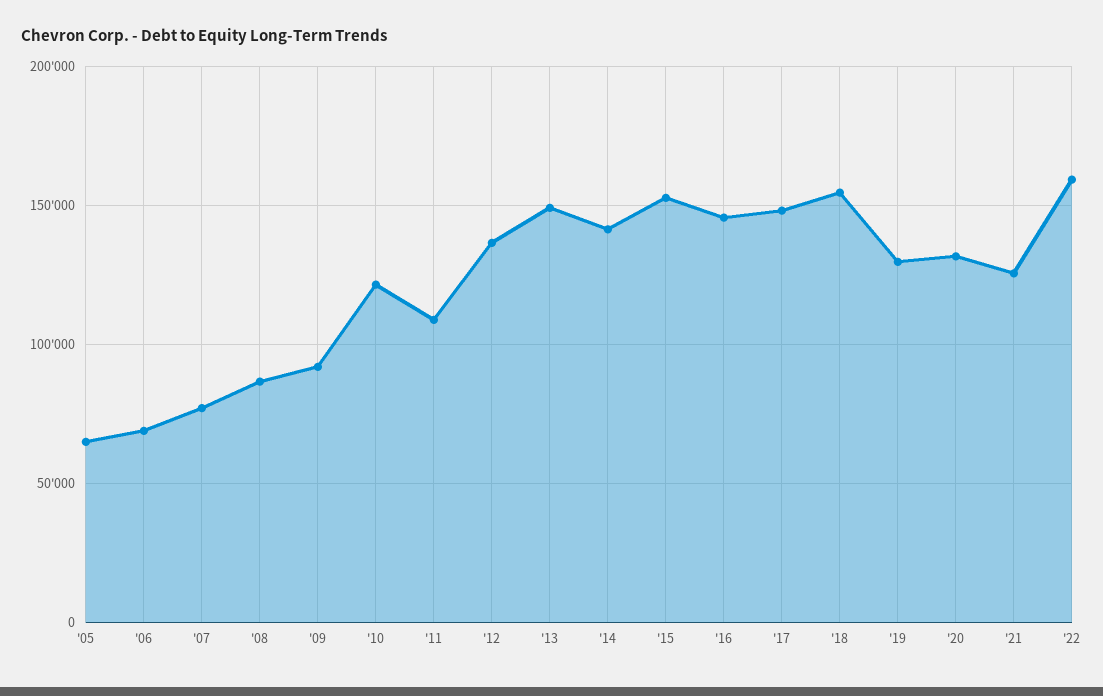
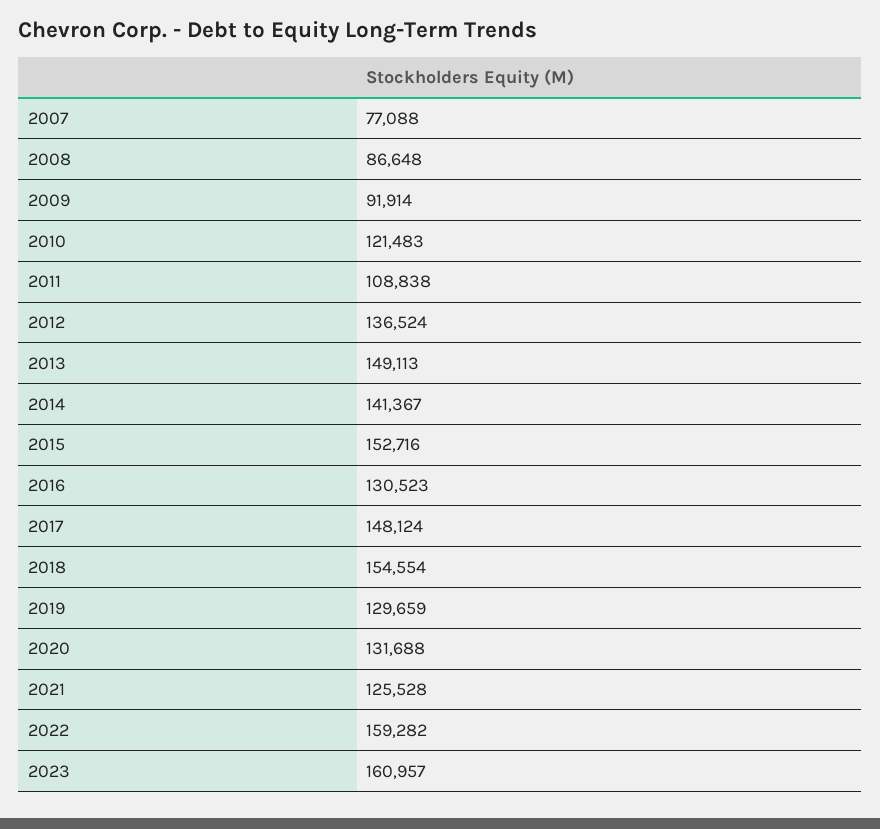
'05: 65000 -> none
'06: 70000 -> none
'16: 145000 -> 130523
2023: none -> 160957

